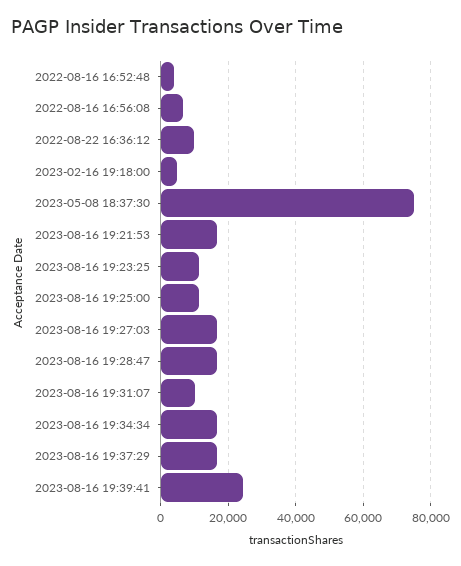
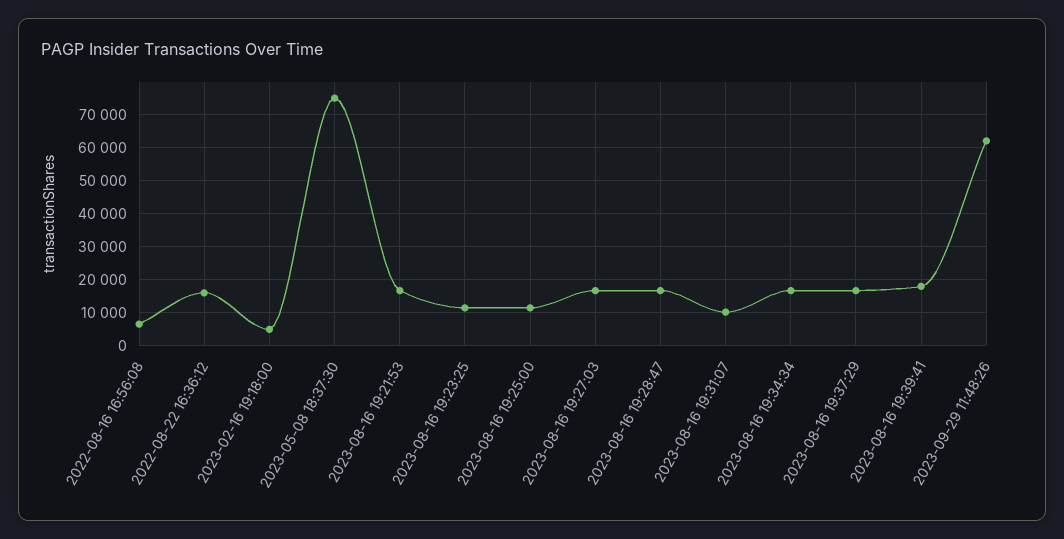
2022-08-16 16:52:48: 4000 -> none
2022-08-22 16:36:12: 10000 -> 16000
2023-08-16 19:39:41: 24000 -> 18000
2023-09-29 11:48:26: none -> 62000

